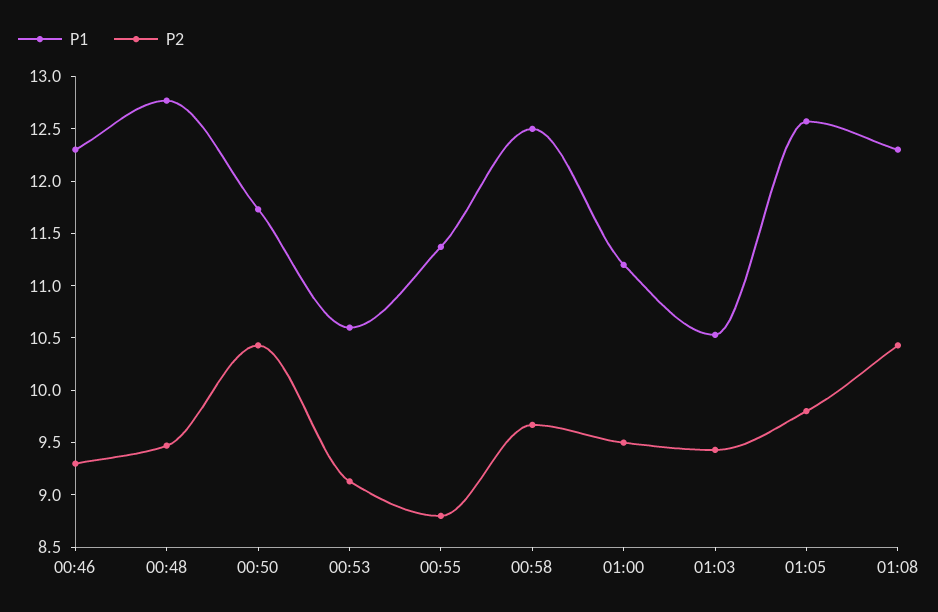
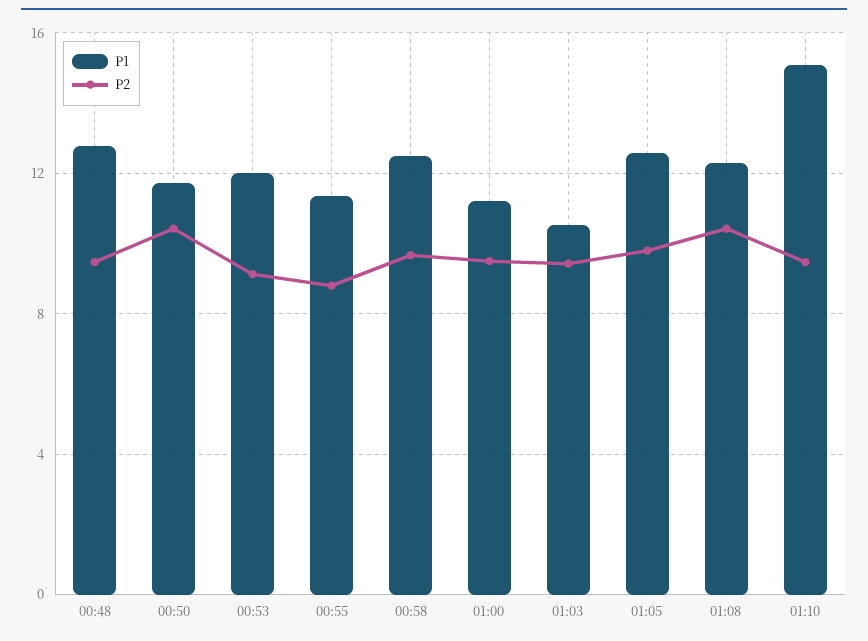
P1, 00:46: 12.3 -> none
P2, 00:46: 9.3 -> none
P1, 00:53: 10.6 -> 12
P1, 01:10: none -> 15
P2, 01:10: none -> 9.5

